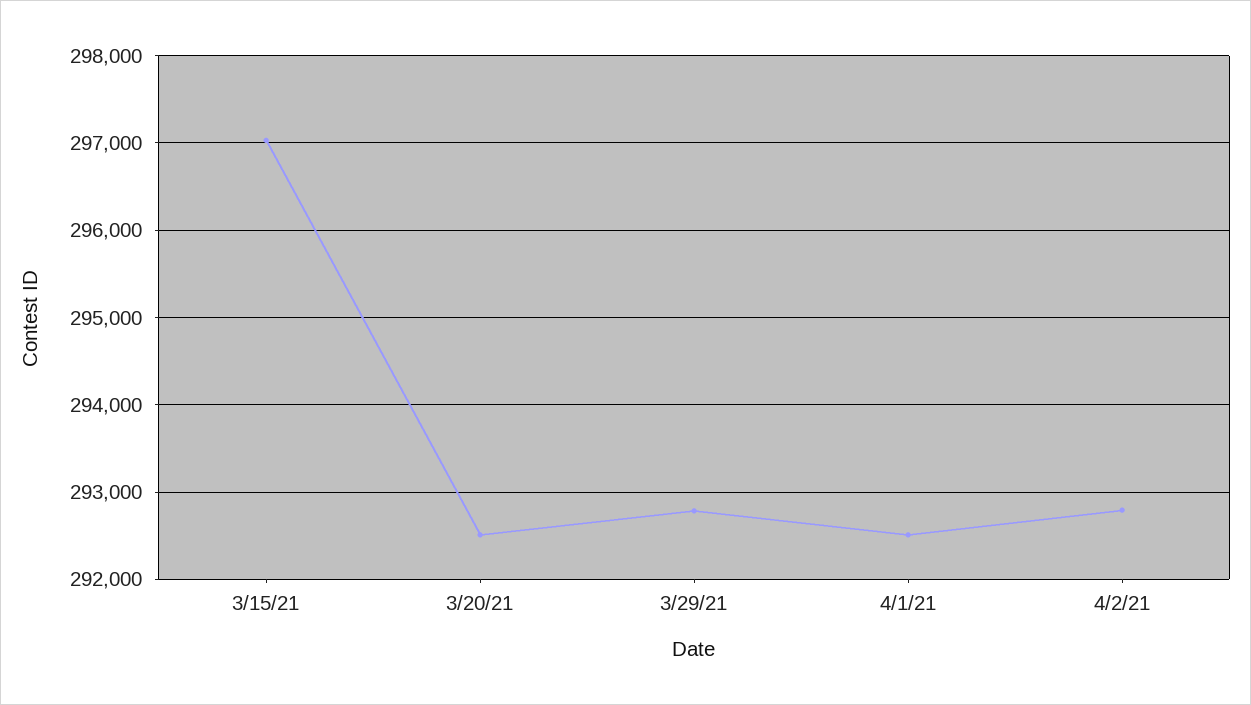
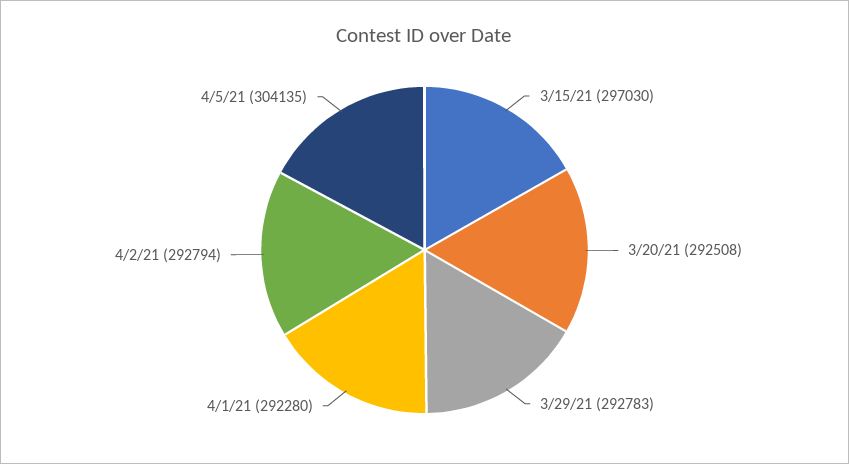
4/1/21: 292500 -> 292280
4/5/21: none -> 304135

